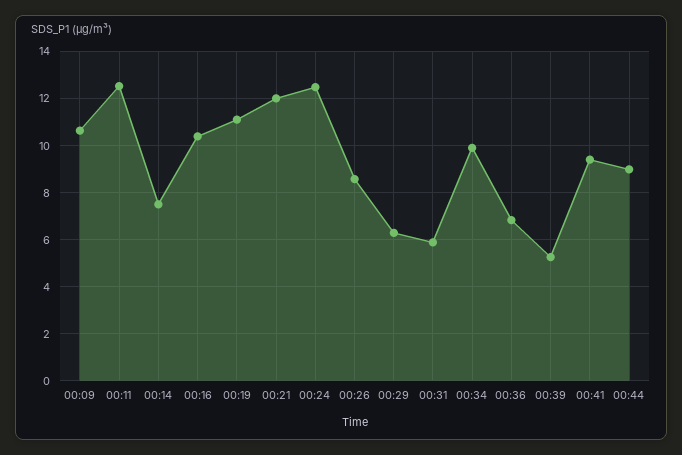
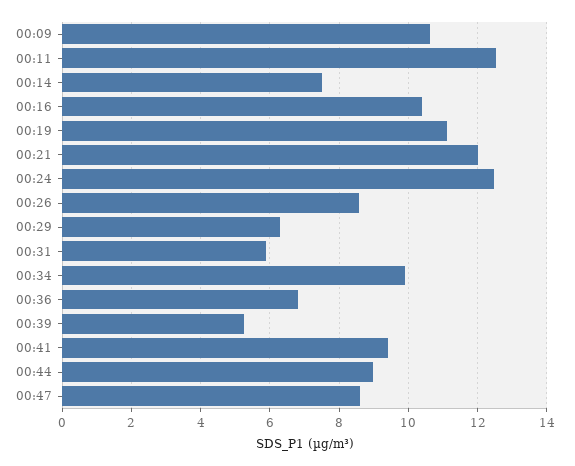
00:47: none -> 8.6

